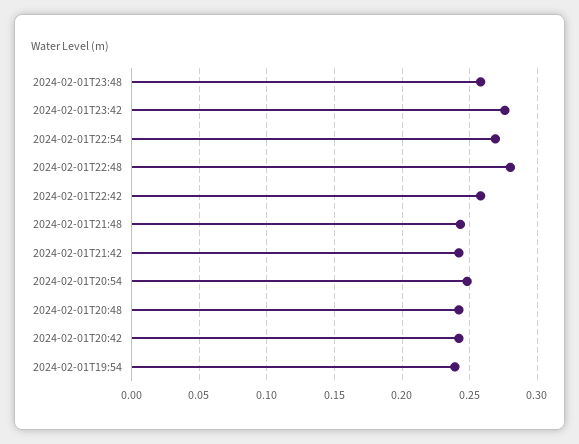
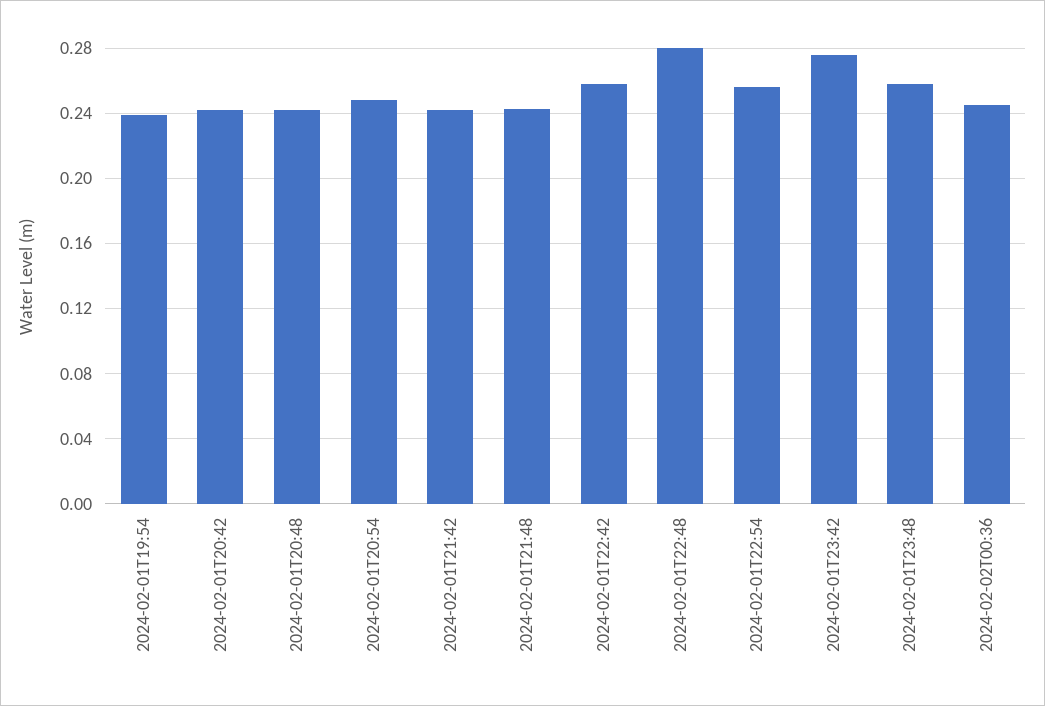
2024-02-01T22:54: 0.27 -> 0.255
2024-02-02T00:36: none -> 0.245

